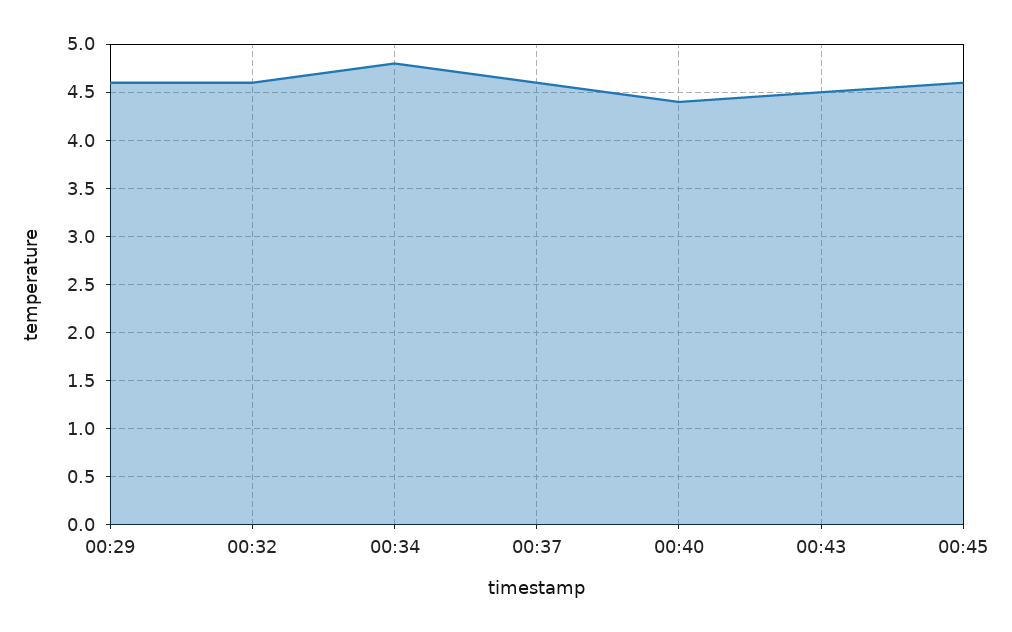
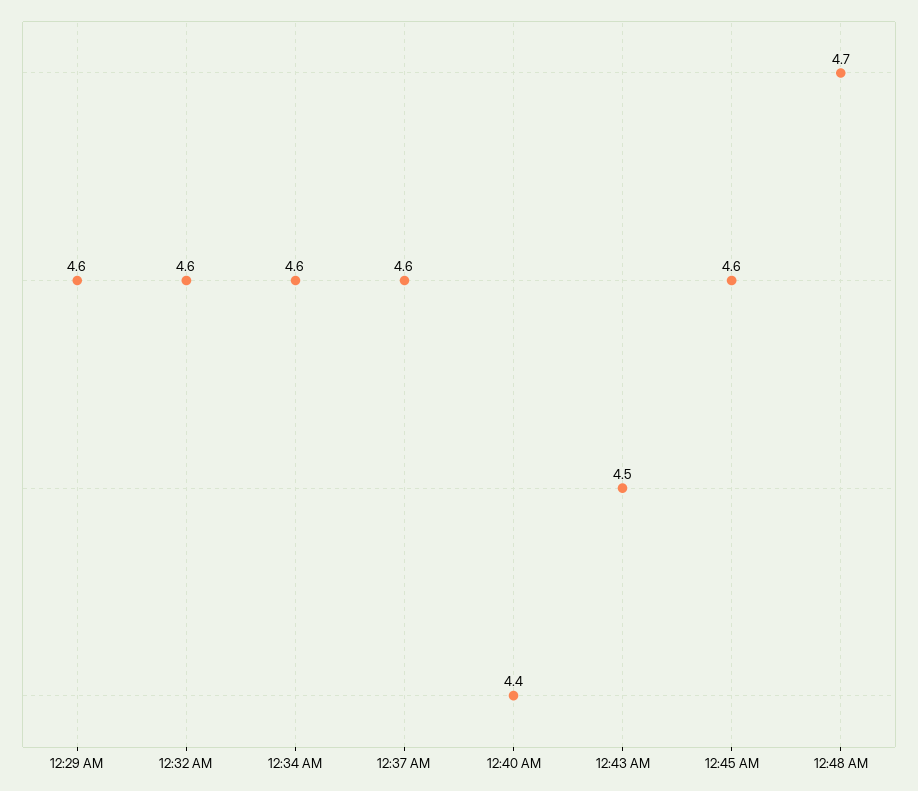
00:34: 4.8 -> 4.6
12:48 AM: none -> 4.7

